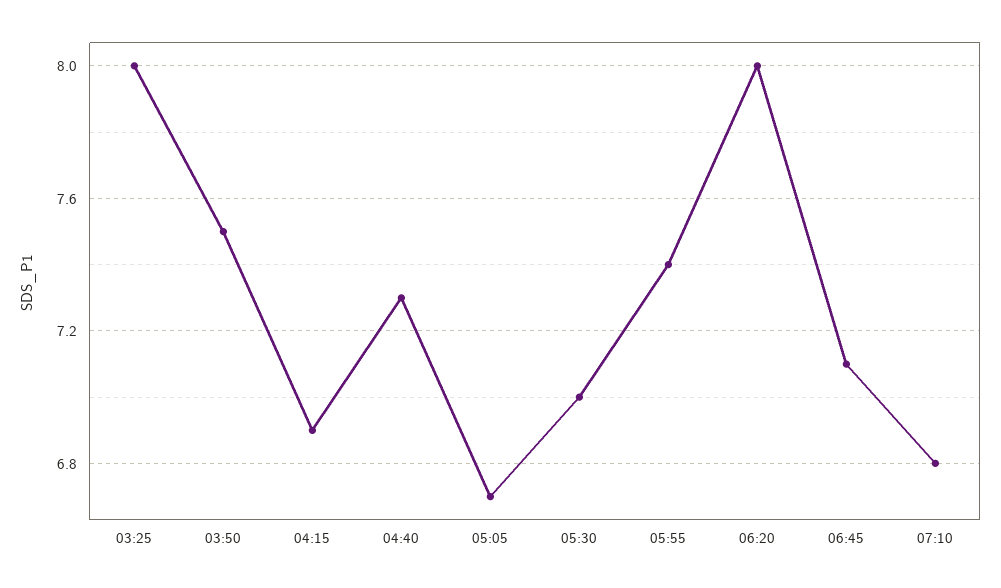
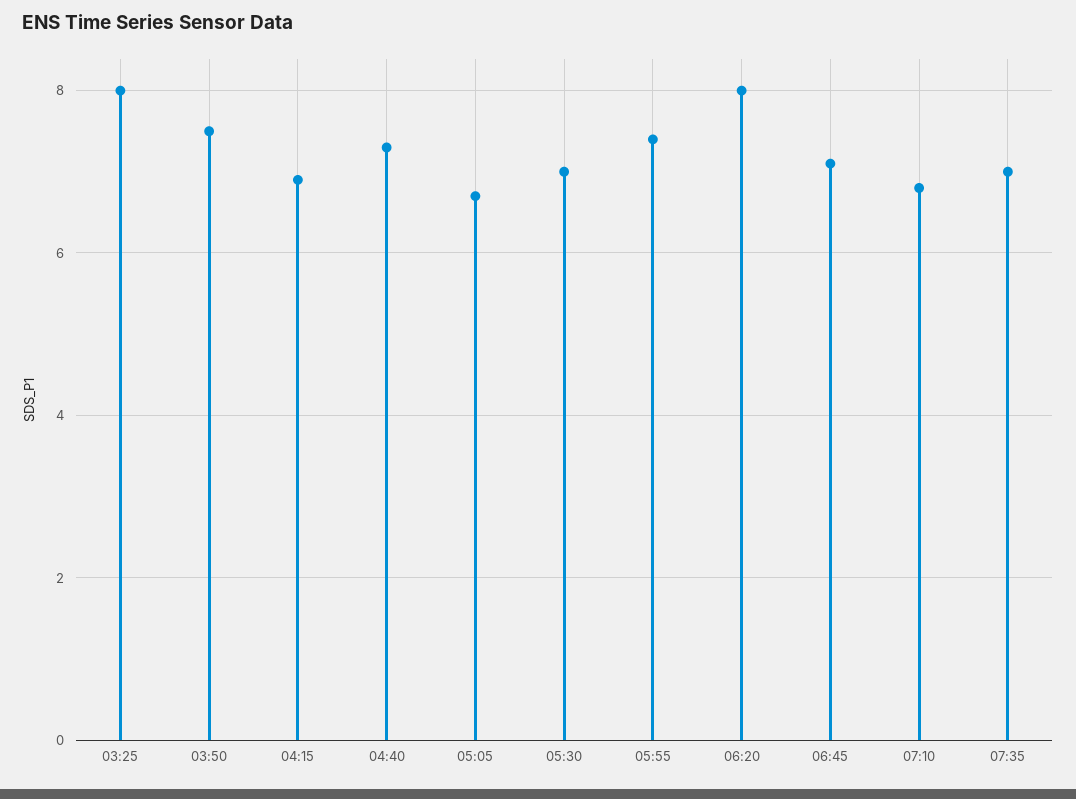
07:35: none -> 7

